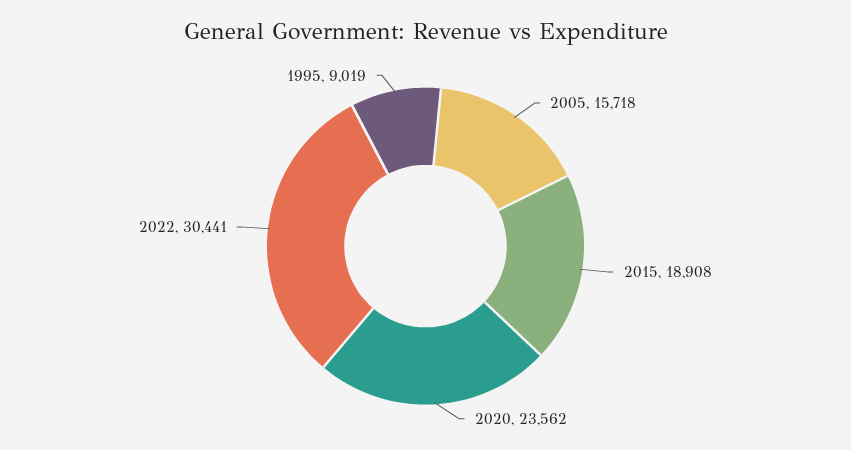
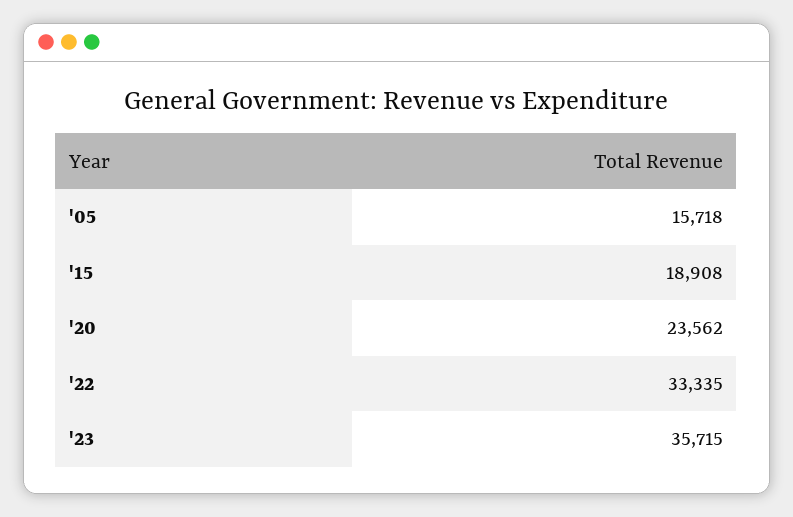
2022: 30441 -> 33335
1995: 9019 -> none
'23: none -> 35715

